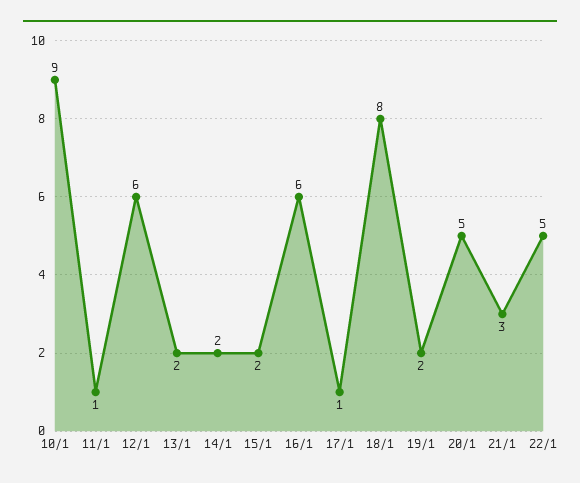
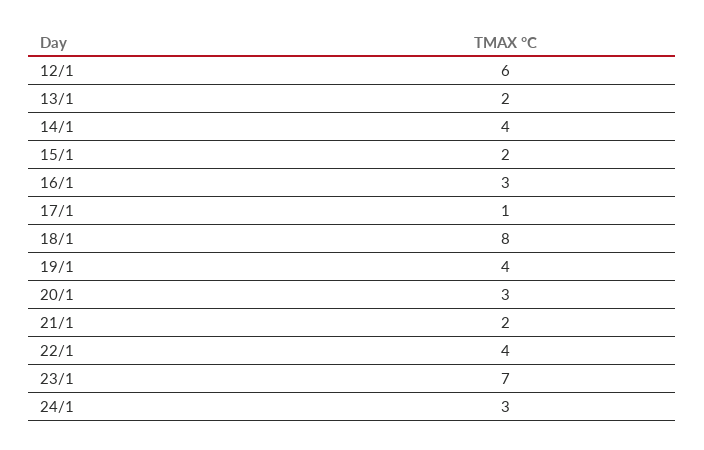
10/1: 9 -> none
11/1: 1 -> none
14/1: 2 -> 4
16/1: 6 -> 3
19/1: 2 -> 4
20/1: 5 -> 3
21/1: 3 -> 2
22/1: 5 -> 4
23/1: none -> 7
24/1: none -> 3

